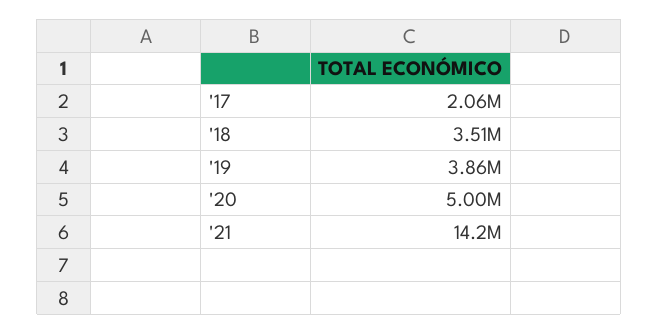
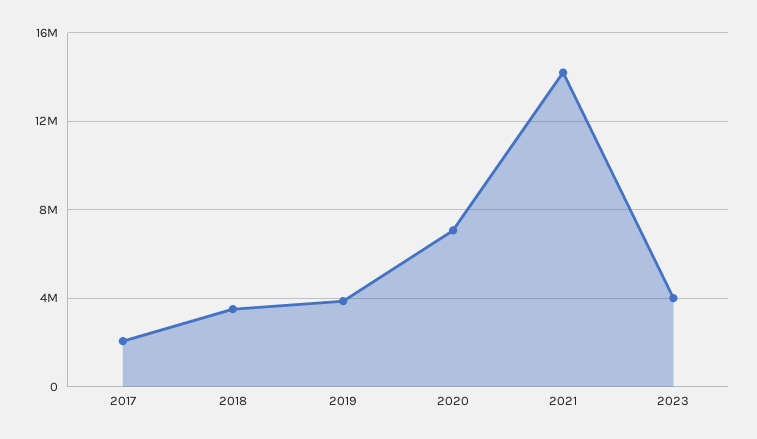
'20: 5000000 -> 7000000
2023: none -> 4000000

